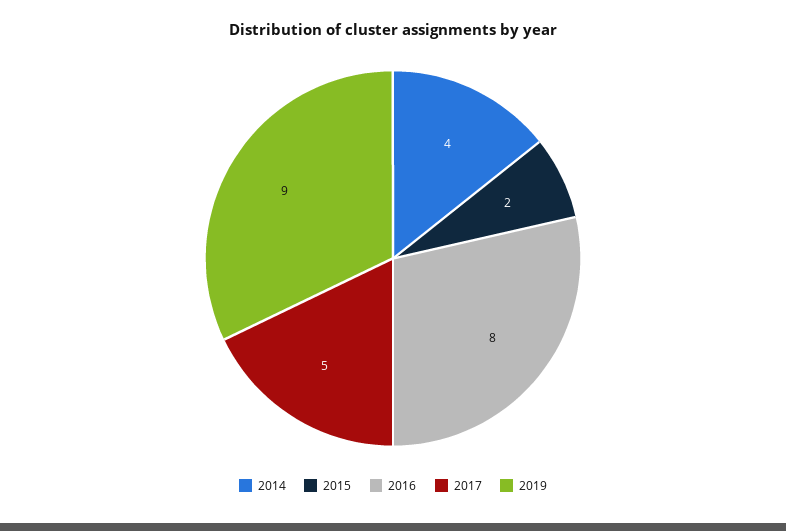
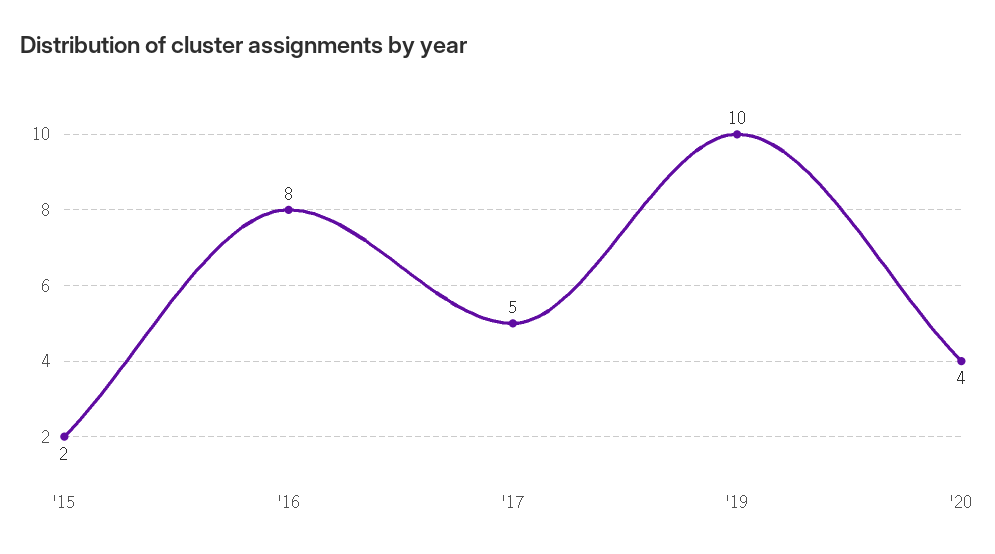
2014: 4 -> none
2019: 9 -> 10
'20: none -> 4

